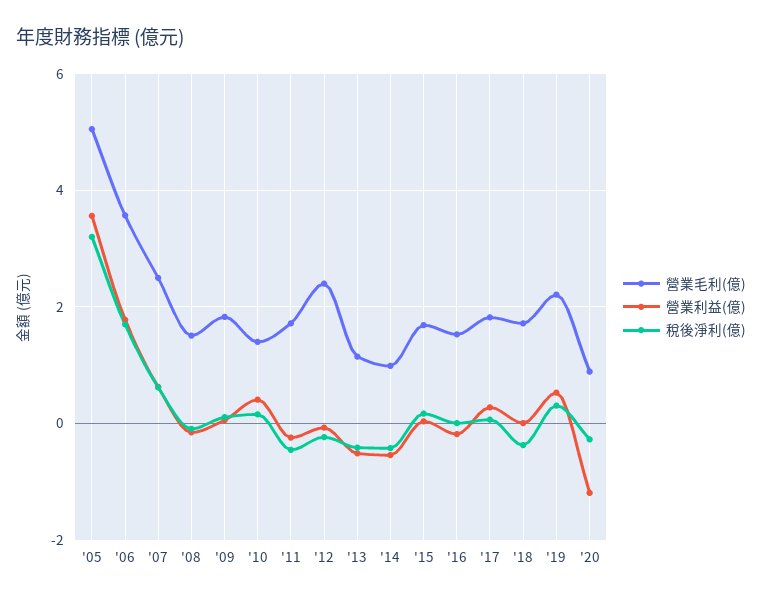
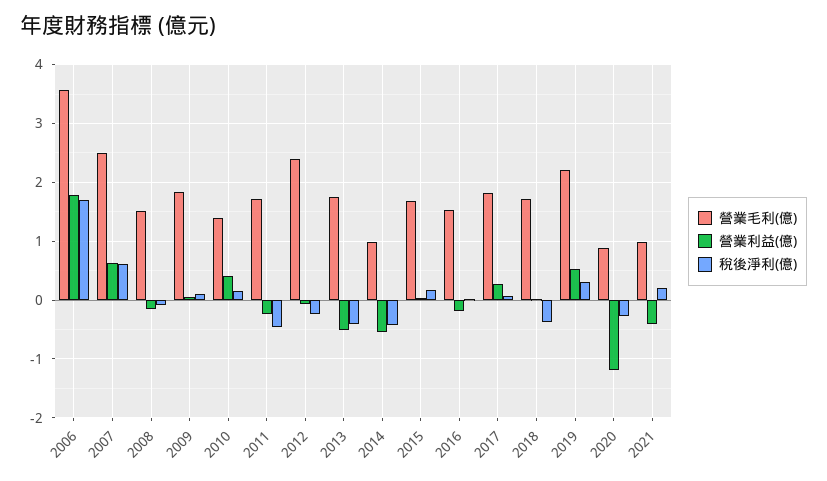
營業毛利(億), '05: 5 -> none
營業利益(億), '05: 3.6 -> none
稅後淨利(億), '05: 3.2 -> none
營業毛利(億), '13: 1.2 -> 1.8
營業毛利(億), 2021: none -> 1
營業利益(億), 2021: none -> -0.4
稅後淨利(億), 2021: none -> 0.2

